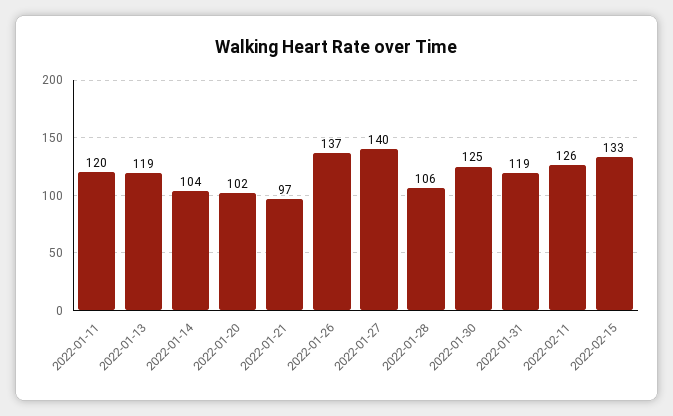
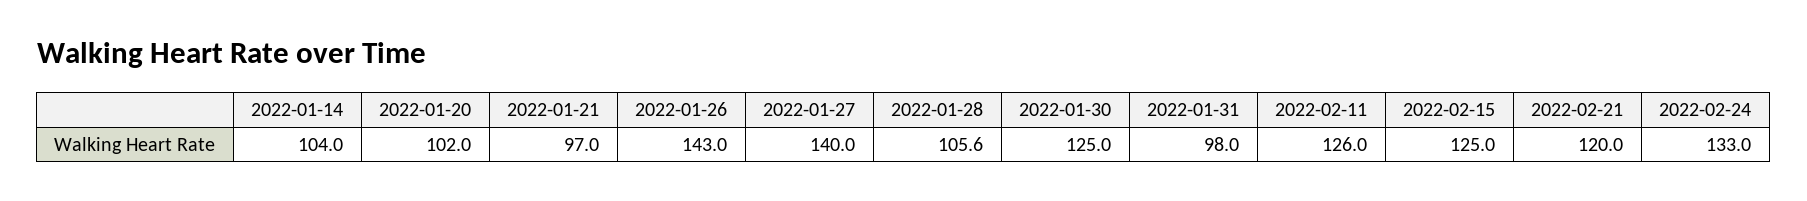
2022-01-11: 120 -> none
2022-01-13: 119 -> none
2022-01-26: 137 -> 143
2022-01-31: 119 -> 98
2022-02-15: 133 -> 125
2022-02-21: none -> 120
2022-02-24: none -> 133

